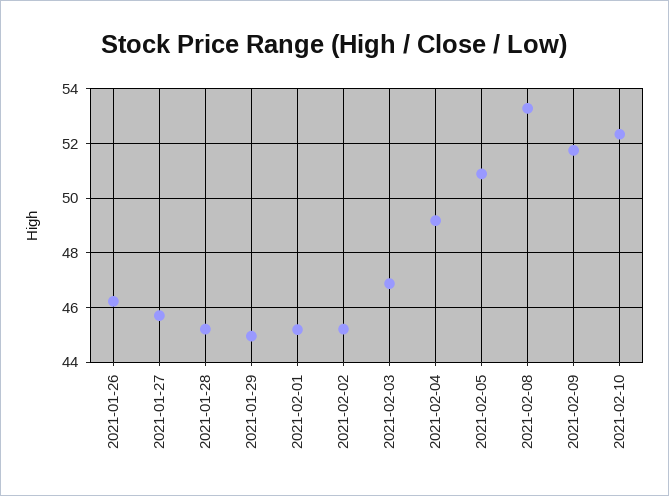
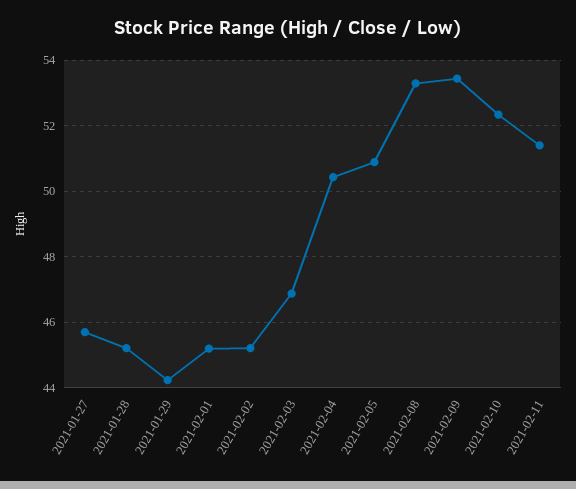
2021-01-26: 46.25 -> none
2021-01-29: 45 -> 44.2
2021-02-04: 49.25 -> 50.4
2021-02-09: 51.75 -> 53.4
2021-02-11: none -> 51.4

